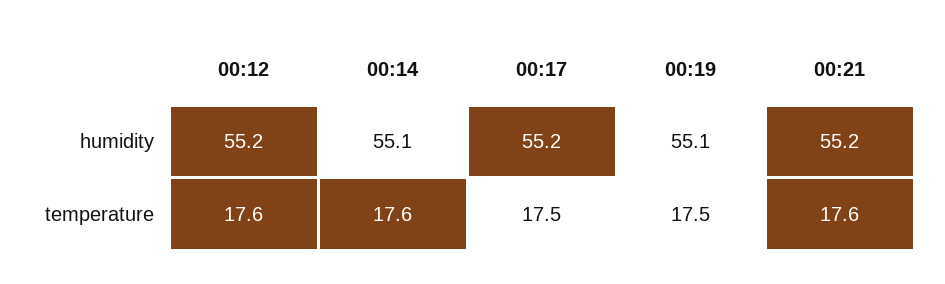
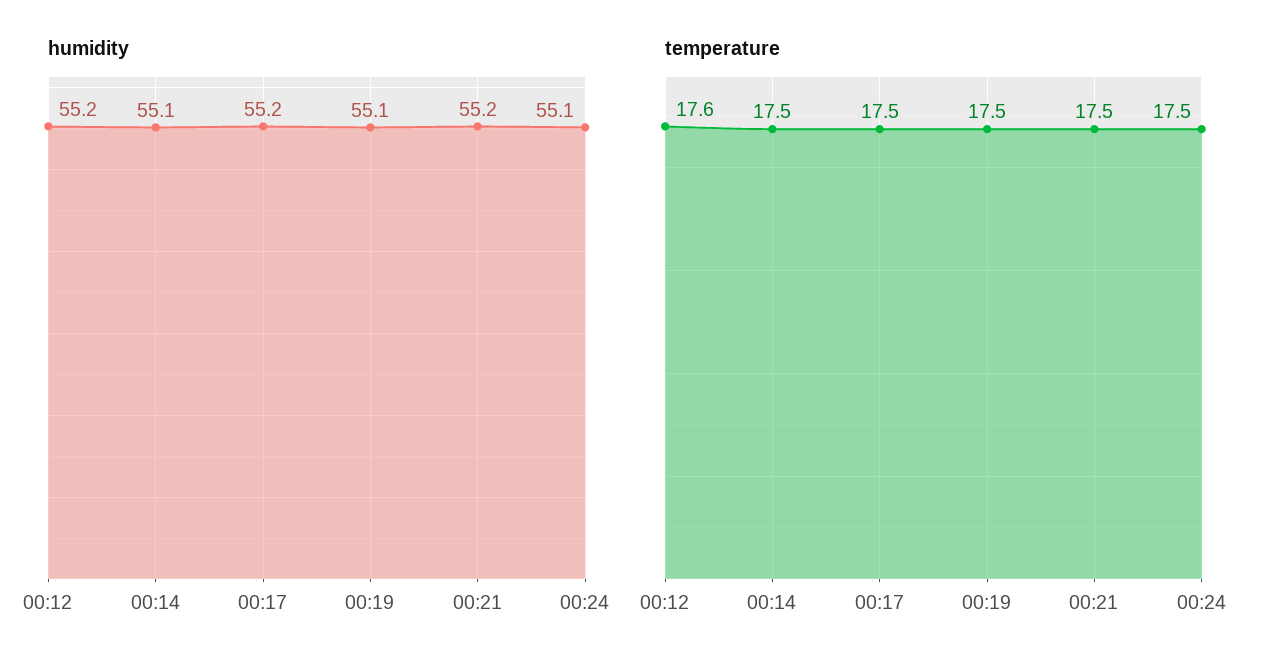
temperature, 00:14: 17.6 -> 17.5
temperature, 00:21: 17.6 -> 17.5
humidity, 00:24: none -> 55.1
temperature, 00:24: none -> 17.5

